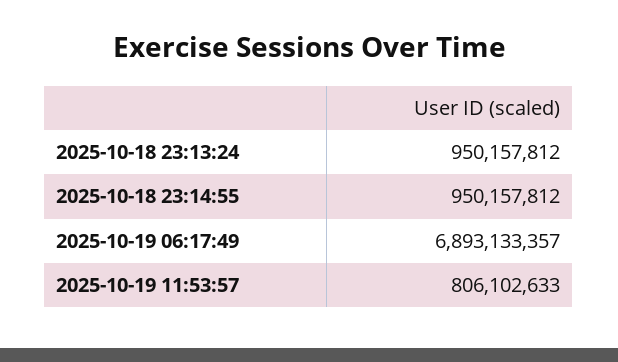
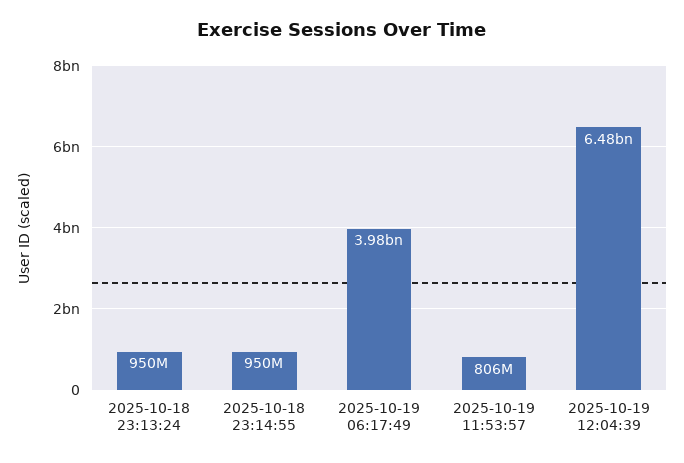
2025-10-19 06:17:49: 6893133357 -> 3980000000
2025-10-19 12:04:39: none -> 6480000000

